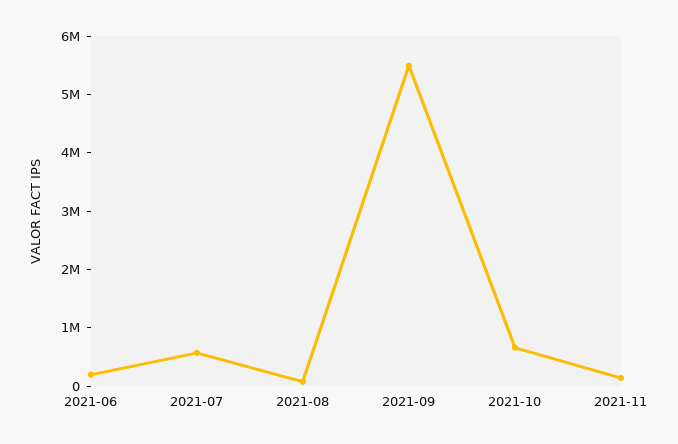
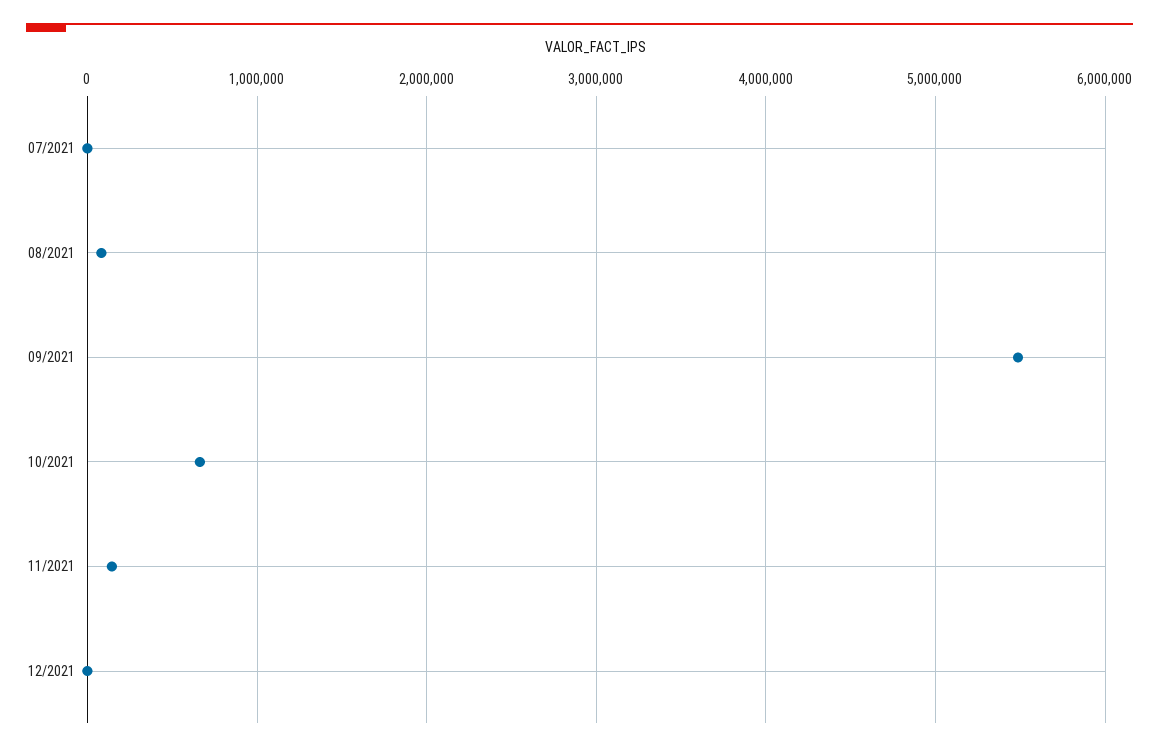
2021-06: 200000 -> none
2021-07: 600000 -> 0
12/2021: none -> 0

